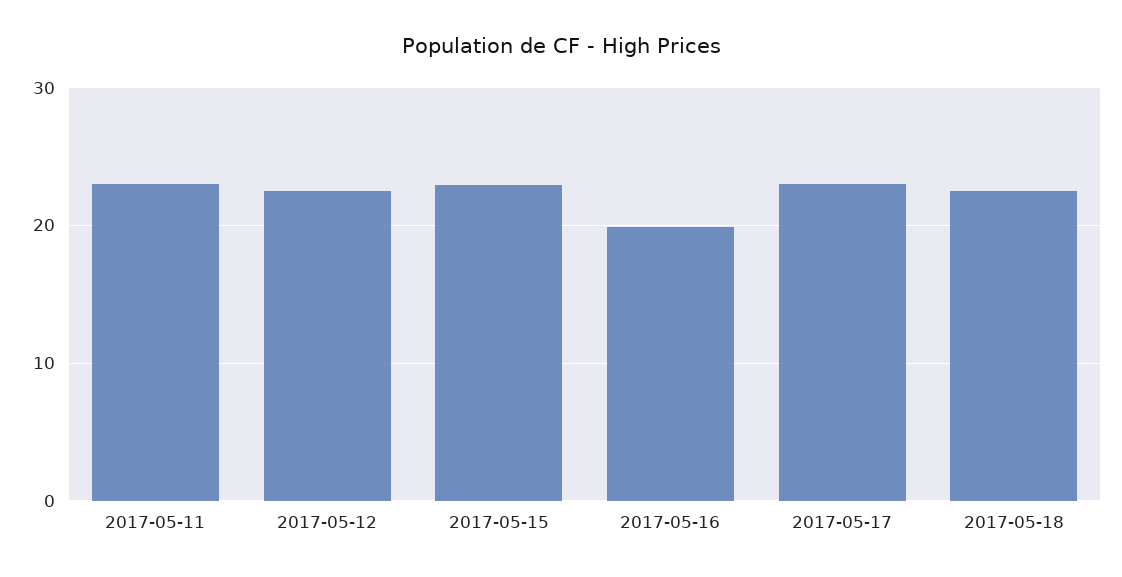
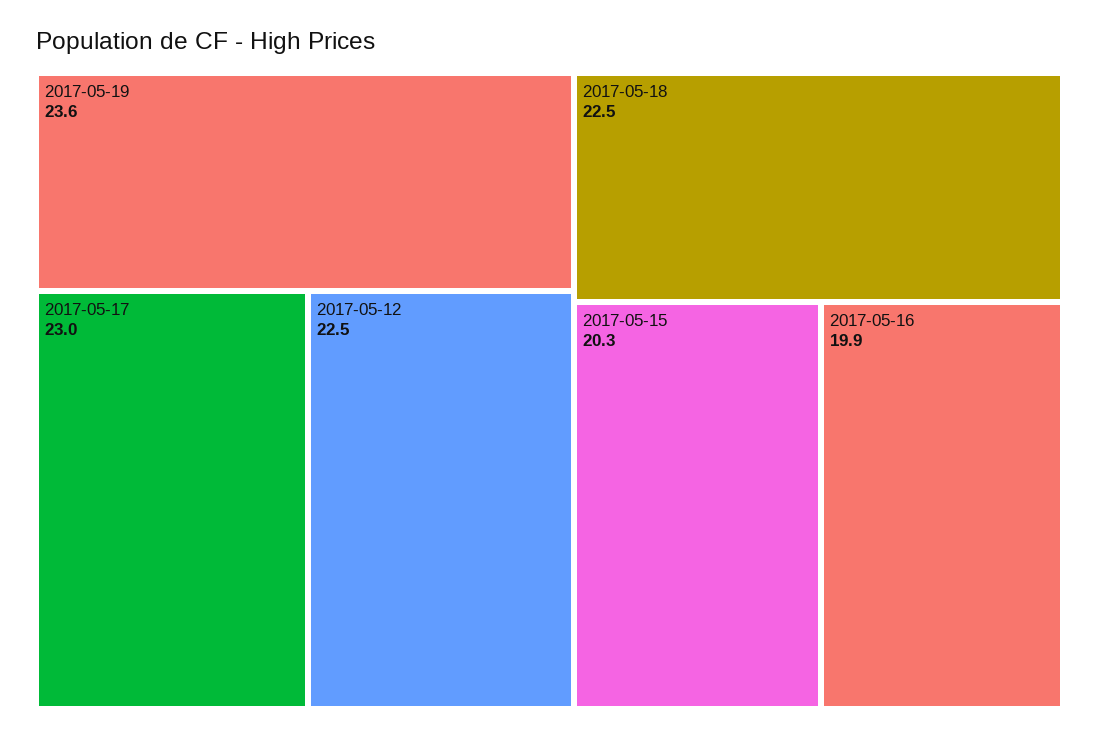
2017-05-11: 23 -> none
2017-05-15: 23 -> 20.3
2017-05-19: none -> 23.6

